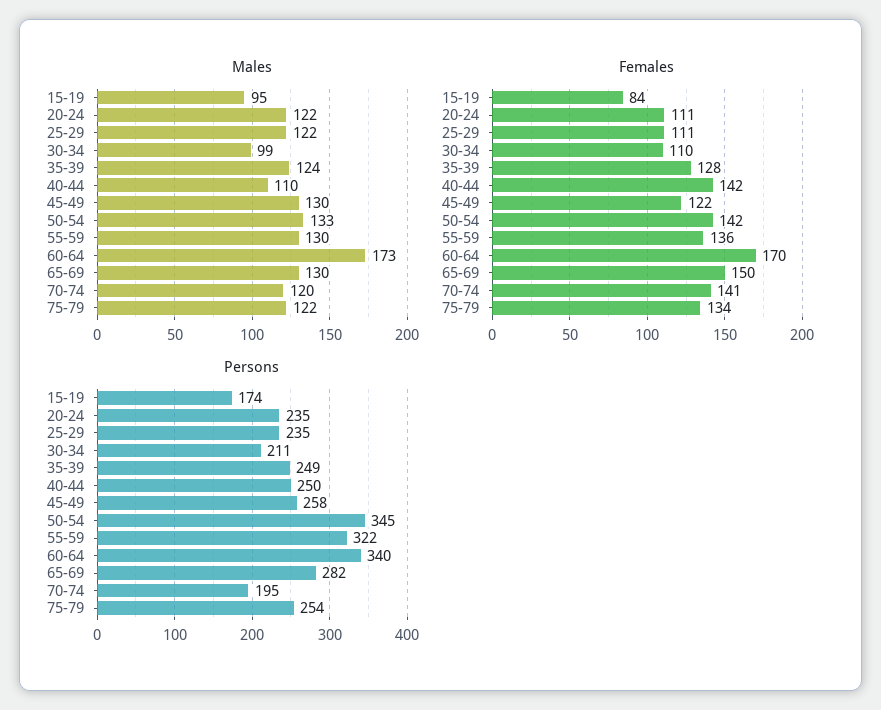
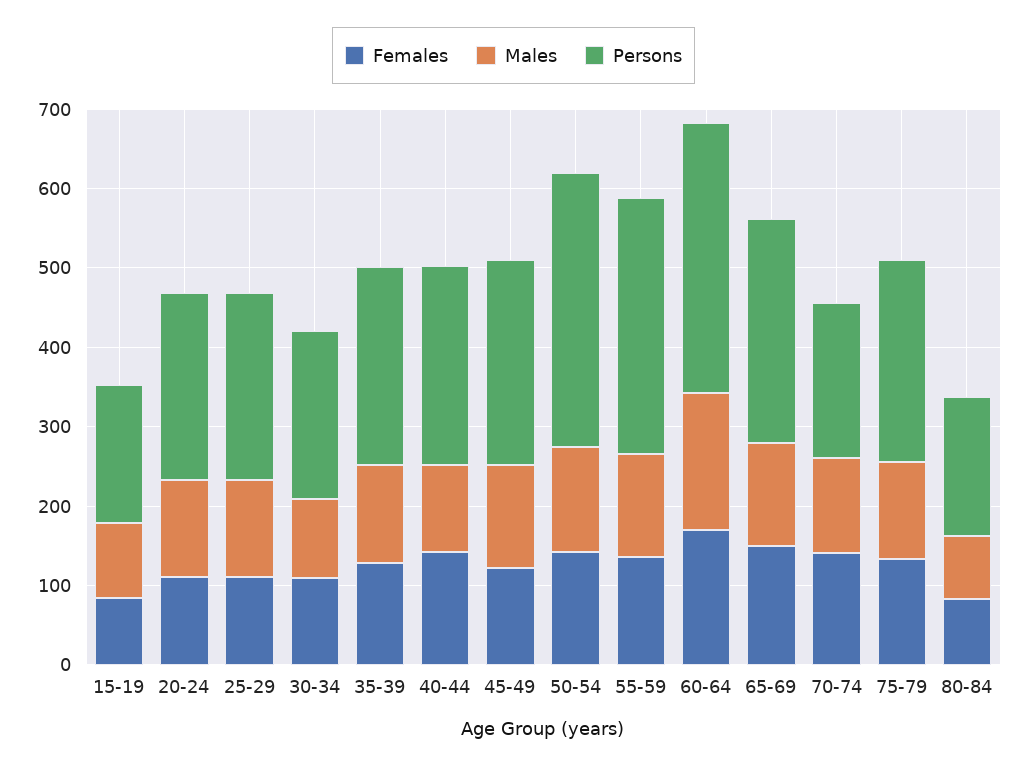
Females, 80-84: none -> 80
Males, 80-84: none -> 80
Persons, 80-84: none -> 180

